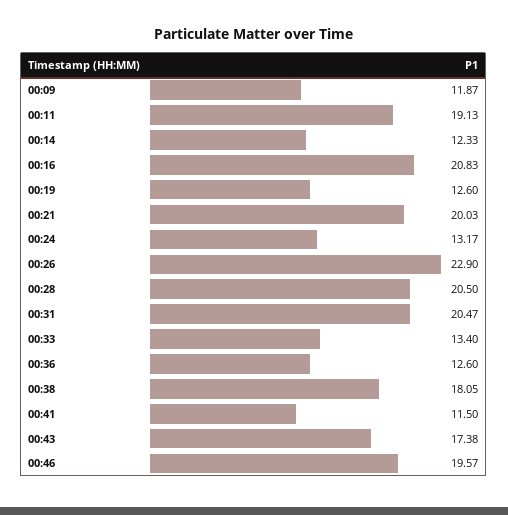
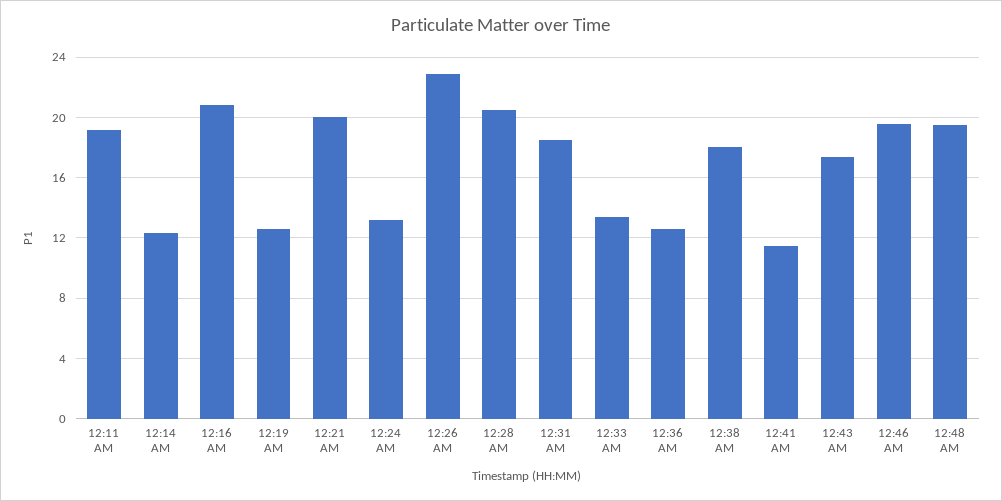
00:09: 11.87 -> none
00:31: 20.47 -> 18.5
12:48 AM: none -> 19.5

